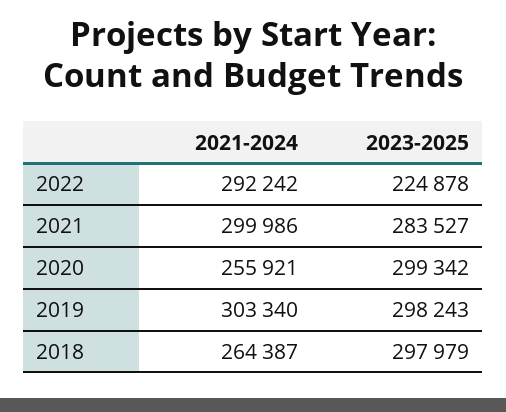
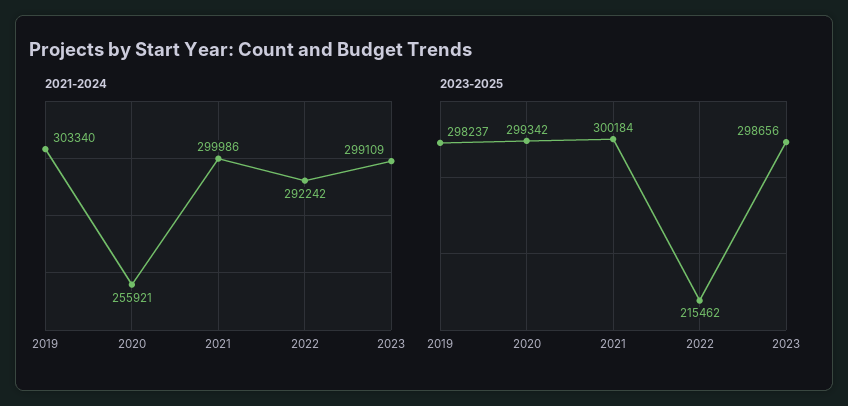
2023-2025, 2022: 224878 -> 215462
2023-2025, 2021: 283527 -> 300184
2023-2025, 2019: 298243 -> 298237
2021-2024, 2018: 264387 -> none
2023-2025, 2018: 297979 -> none
2021-2024, 2023: none -> 299109
2023-2025, 2023: none -> 298656

